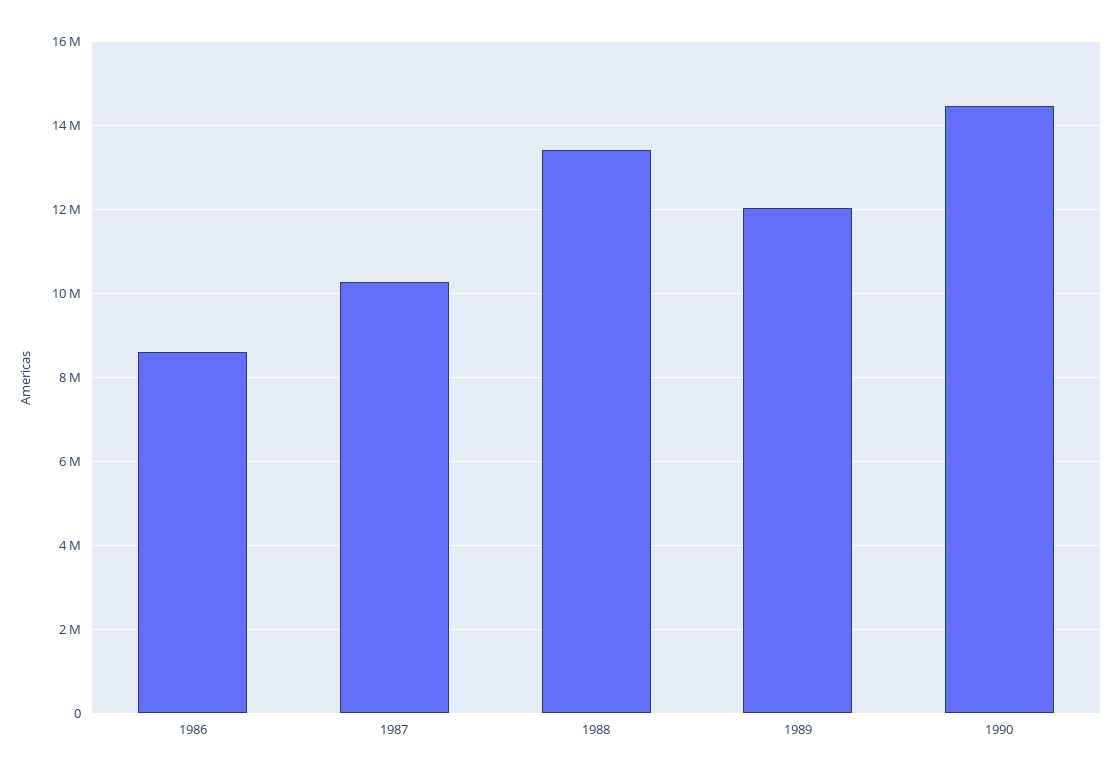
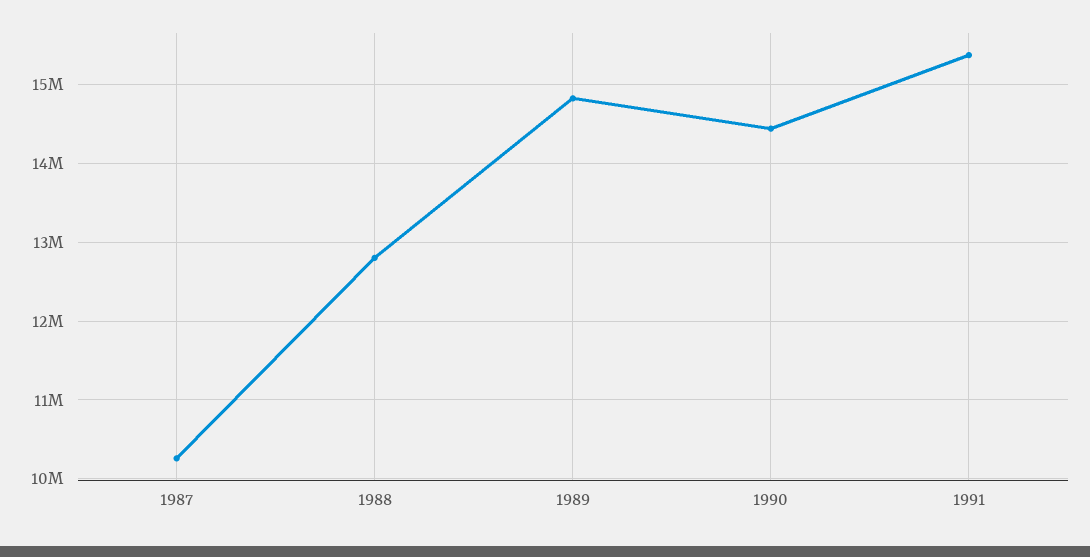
1986: 8600000 -> none
1988: 13400000 -> 12800000
1989: 12000000 -> 14800000
1991: none -> 15400000

